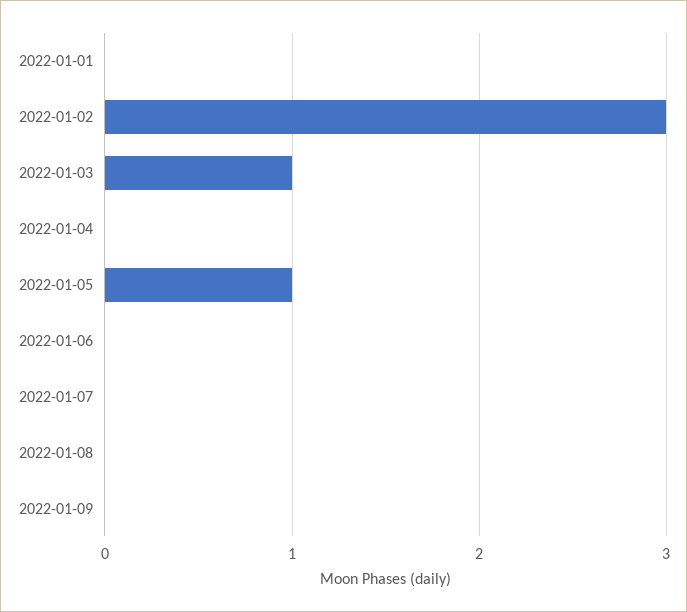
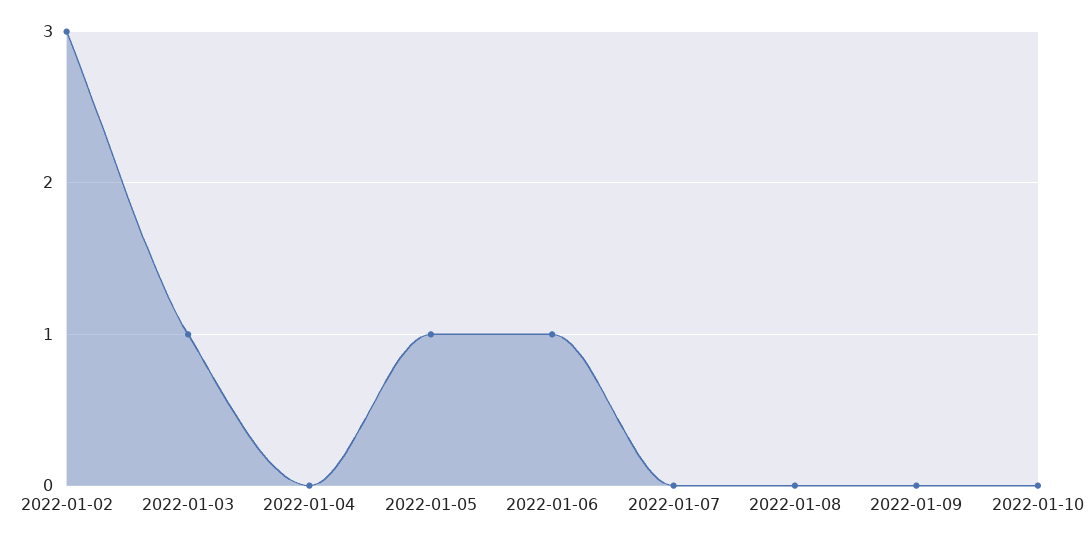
2022-01-01: 0 -> none
2022-01-06: 0 -> 1
2022-01-10: none -> 0

